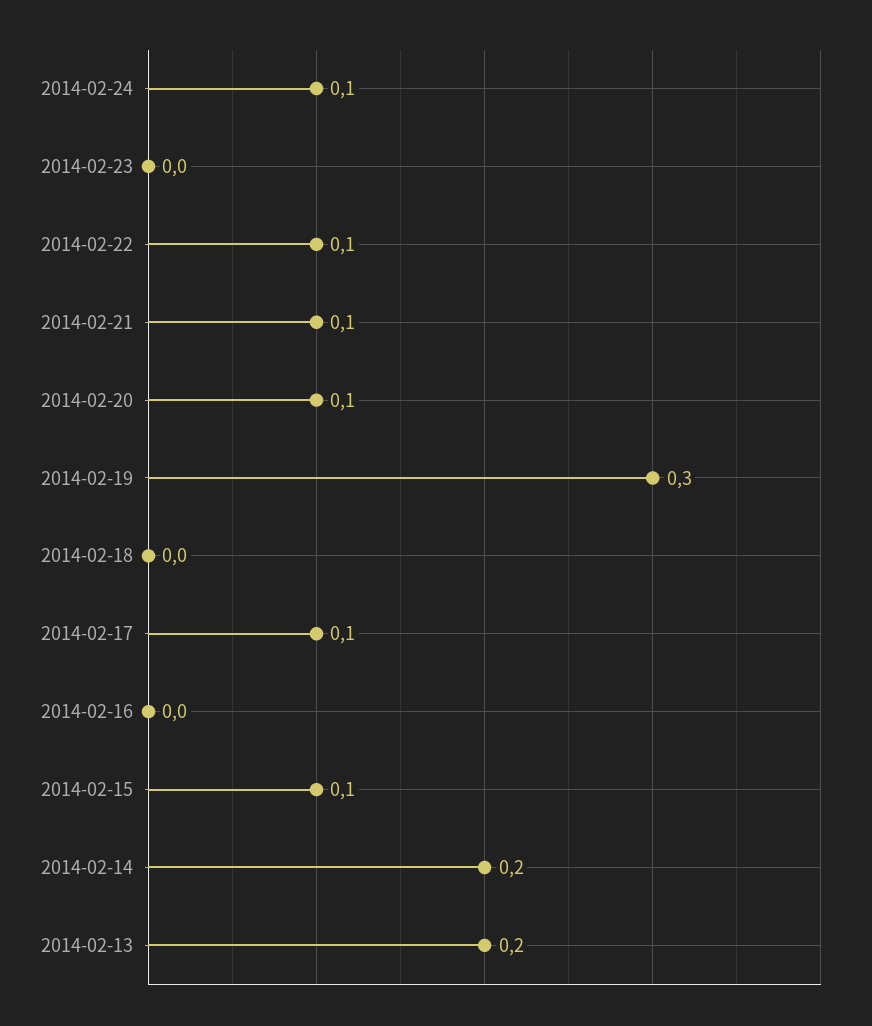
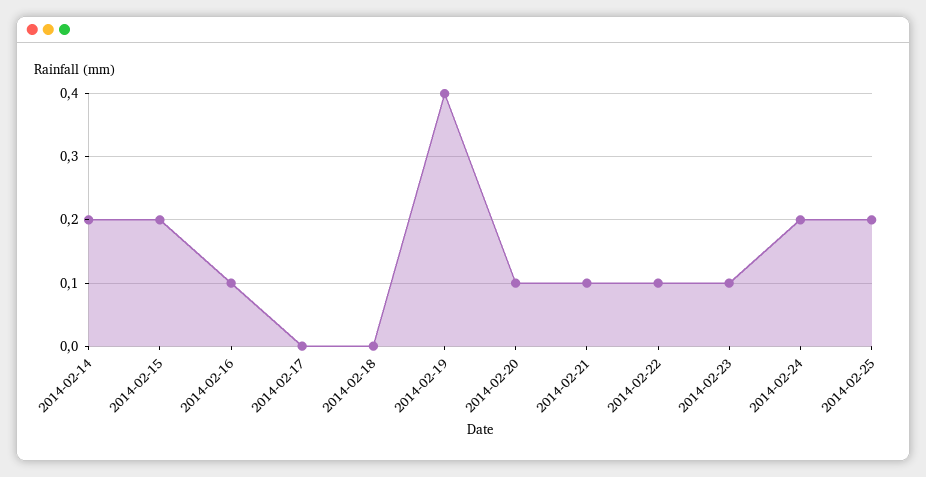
2014-02-24: 0.1 -> 0.2
2014-02-23: 0 -> 0.1
2014-02-19: 0.3 -> 0.4
2014-02-17: 0.1 -> 0
2014-02-16: 0 -> 0.1
2014-02-15: 0.1 -> 0.2
2014-02-13: 0.2 -> none
2014-02-25: none -> 0.2

